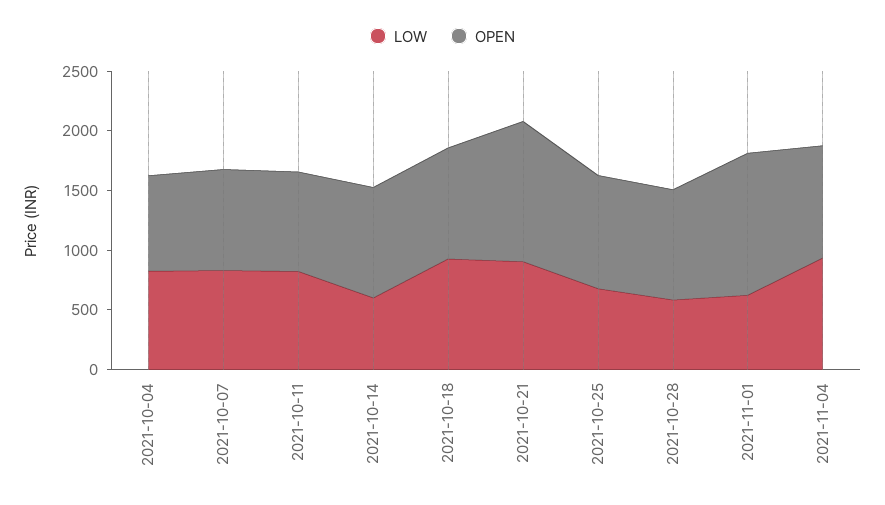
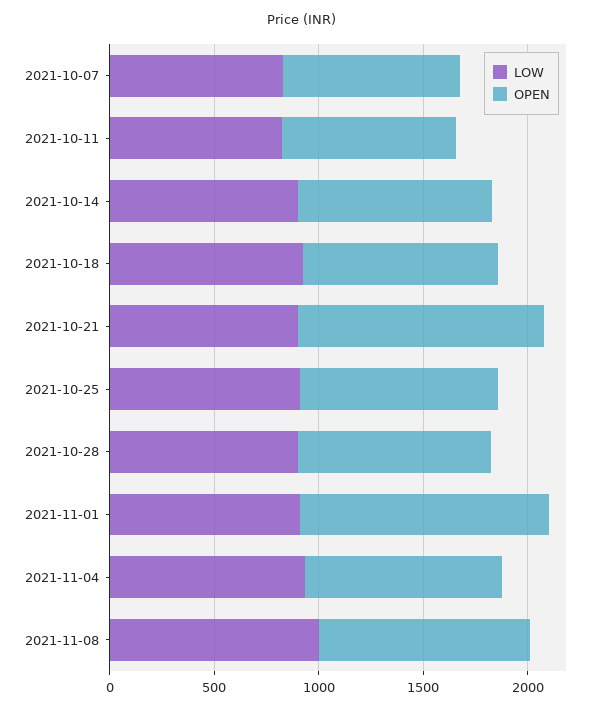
LOW, 2021-10-04: 800 -> none
OPEN, 2021-10-04: 800 -> none
LOW, 2021-10-14: 600 -> 900
LOW, 2021-10-25: 700 -> 900
LOW, 2021-10-28: 600 -> 900
LOW, 2021-11-01: 600 -> 900
LOW, 2021-11-08: none -> 1000
OPEN, 2021-11-08: none -> 1000

